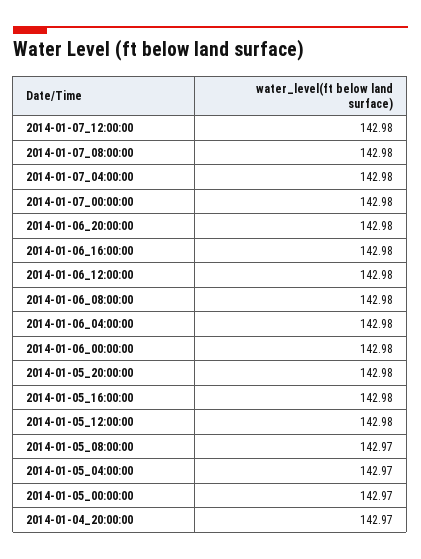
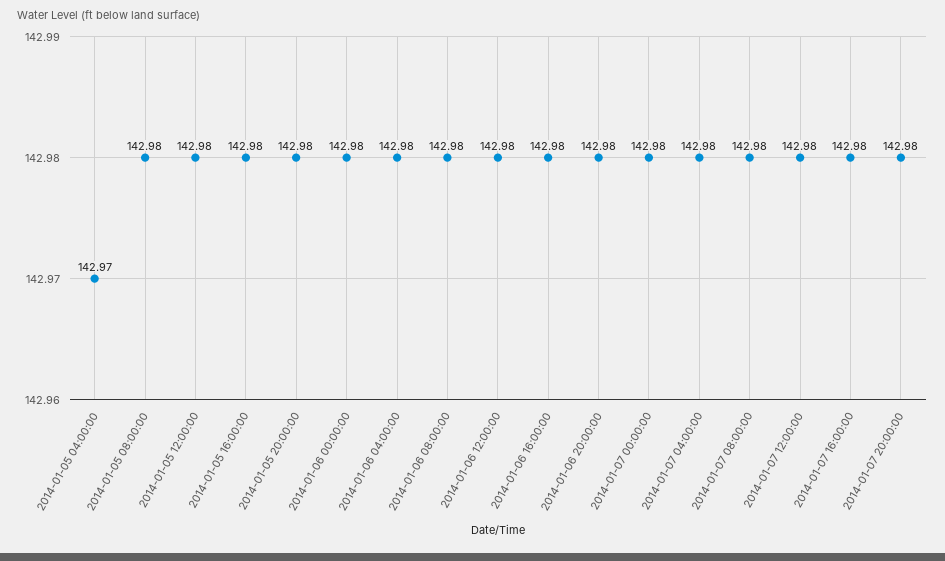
2014-01-05_08:00:00: 142.97 -> 142.98
2014-01-05_00:00:00: 142.97 -> none
2014-01-04_20:00:00: 142.97 -> none
2014-01-07 16:00:00: none -> 142.98
2014-01-07 20:00:00: none -> 142.98

